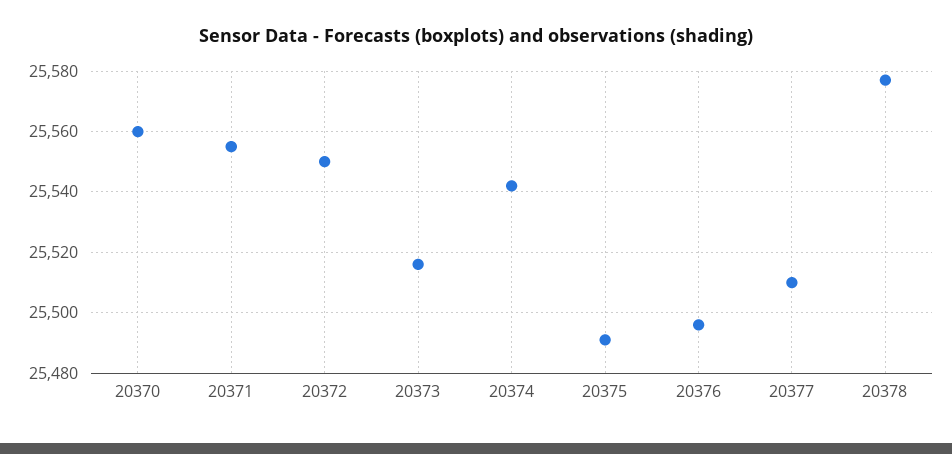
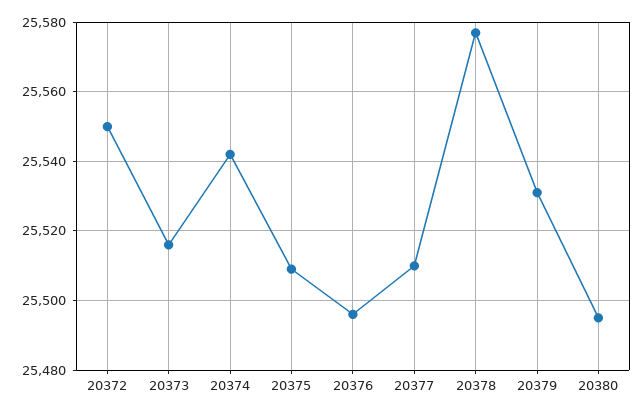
20370: 25560 -> none
20371: 25555 -> none
20375: 25490 -> 25510
20379: none -> 25530
20380: none -> 25495

